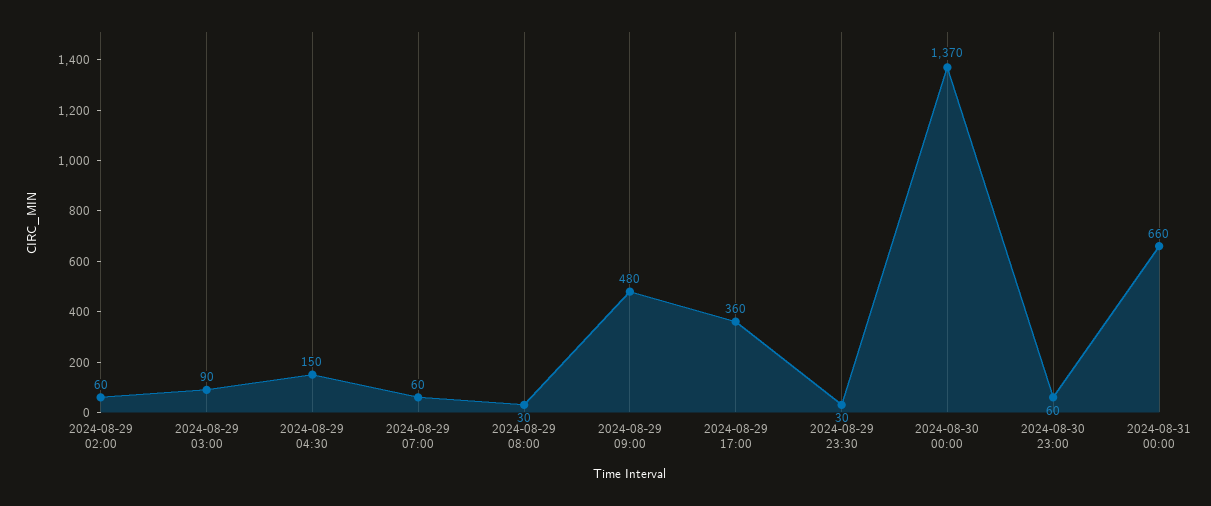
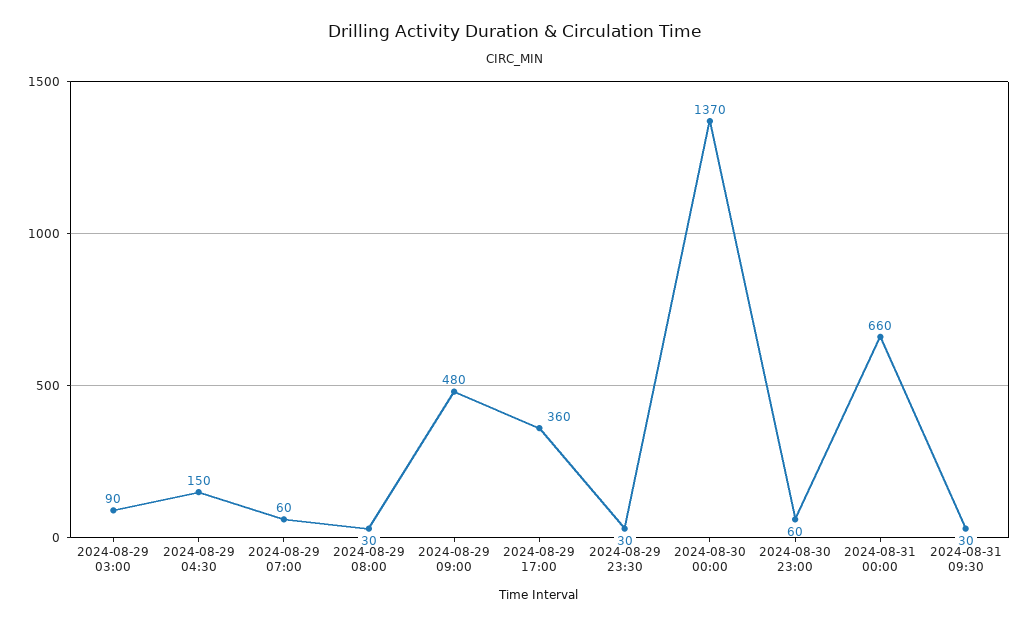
2024-08-29 02:00: 60 -> none
2024-08-31 09:30: none -> 30

